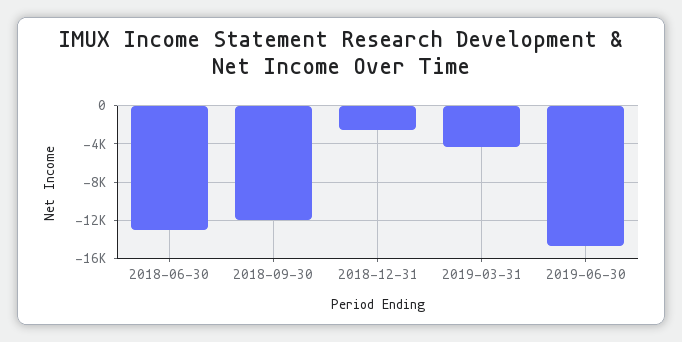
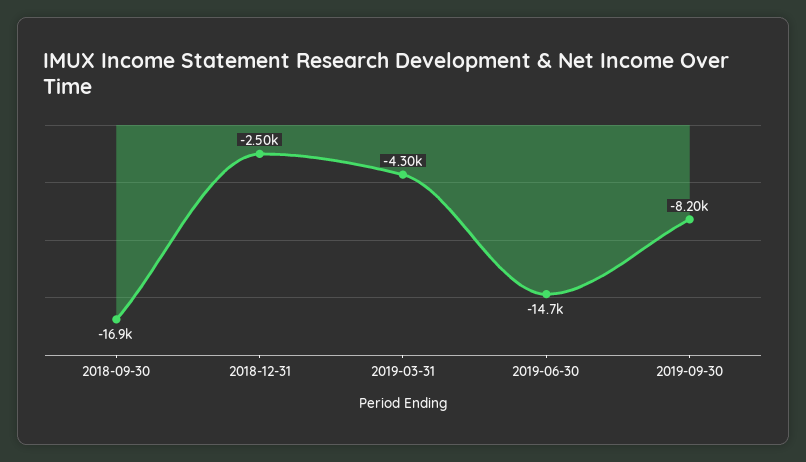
2018-06-30: -13000 -> none
2018-09-30: -12000 -> -16900
2019-09-30: none -> -8200

